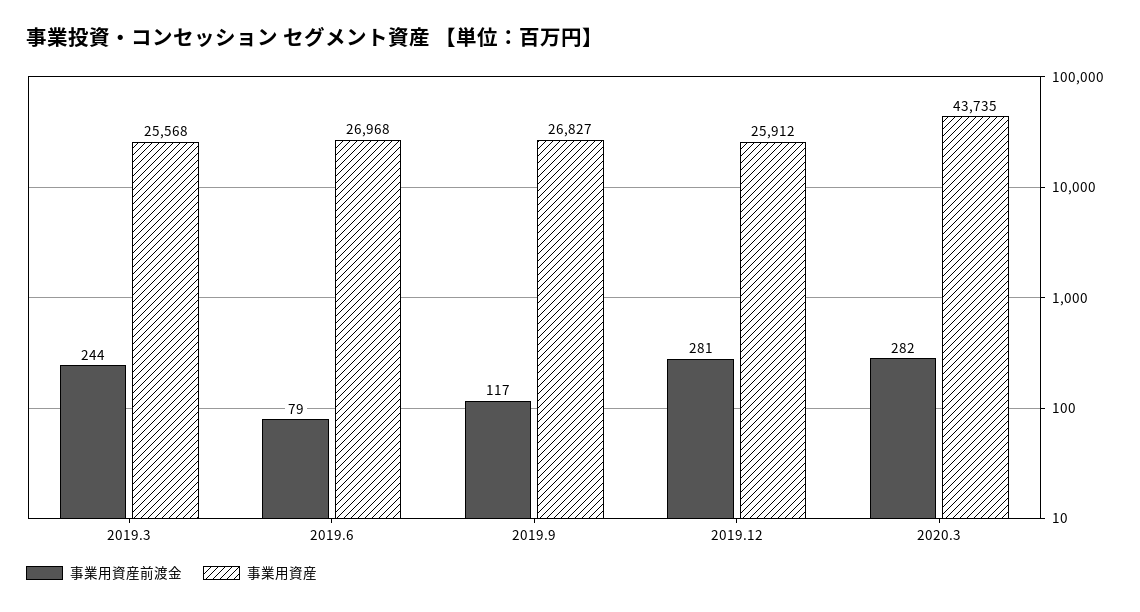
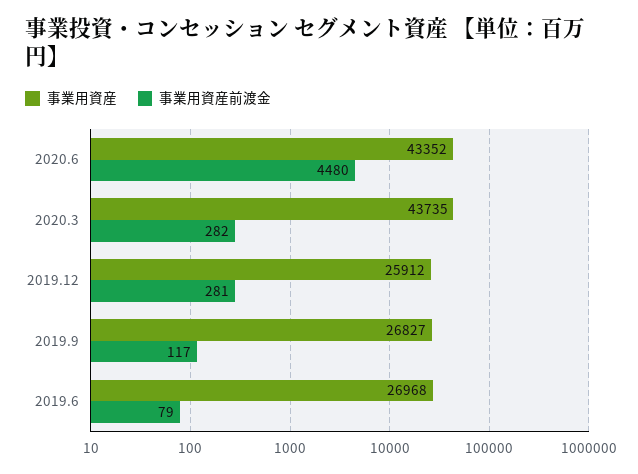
事業用資産前渡金, 2019.3: 244 -> none
事業用資産, 2019.3: 25568 -> none
事業用資産, 2020.6: none -> 43352
事業用資産前渡金, 2020.6: none -> 4480

